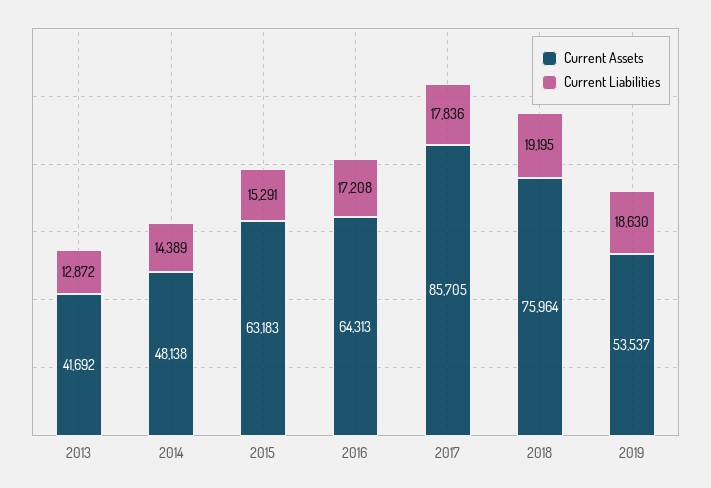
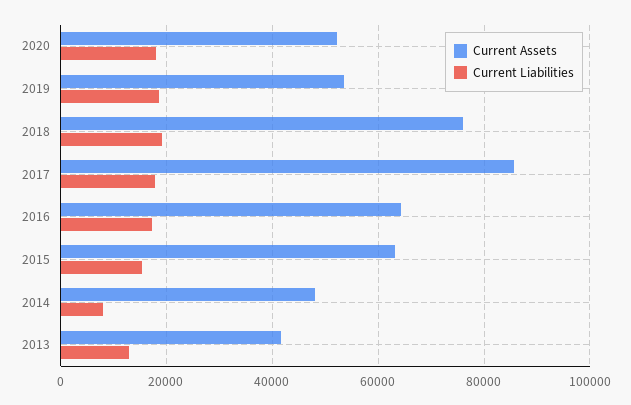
Current Liabilities, 2014: 14389 -> 8000
Current Assets, 2020: none -> 52000
Current Liabilities, 2020: none -> 18000

